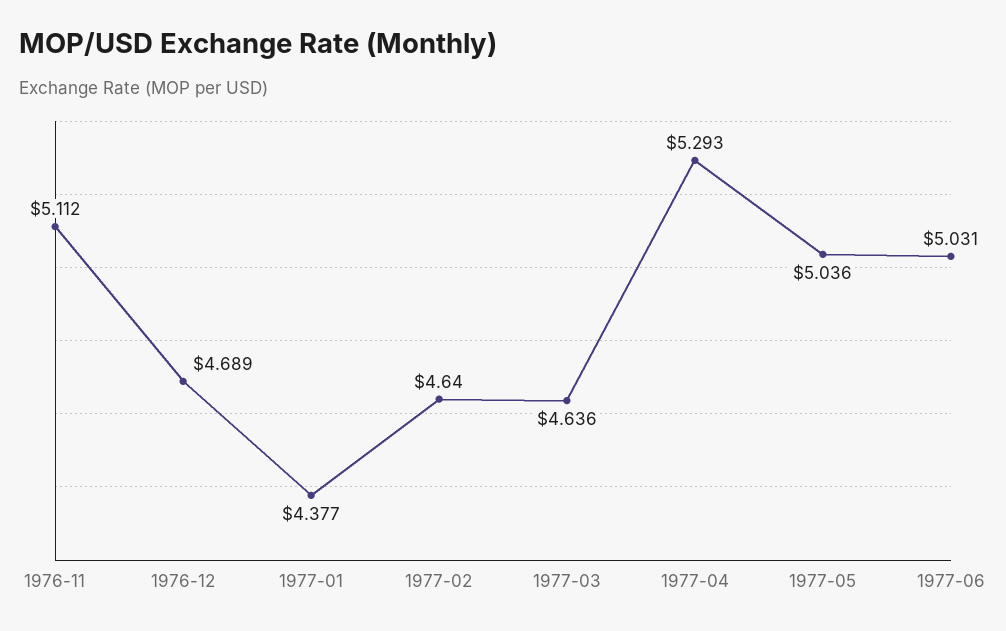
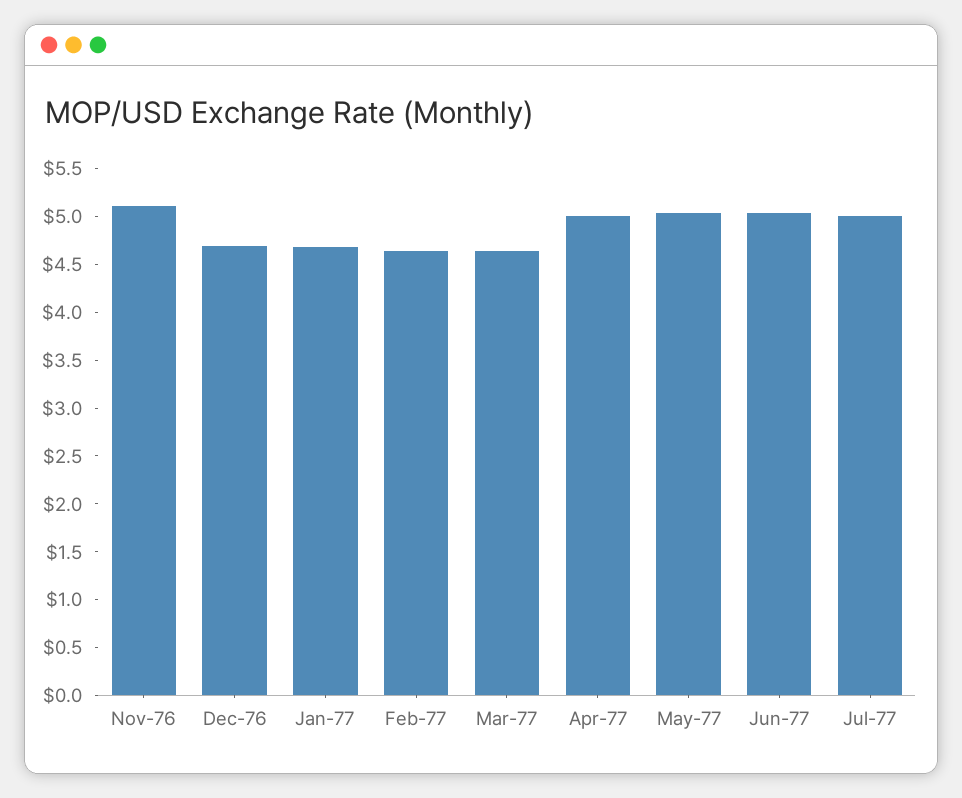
1977-01: 4.377 -> 4.7
1977-04: 5.293 -> 5
Jul-77: none -> 5

